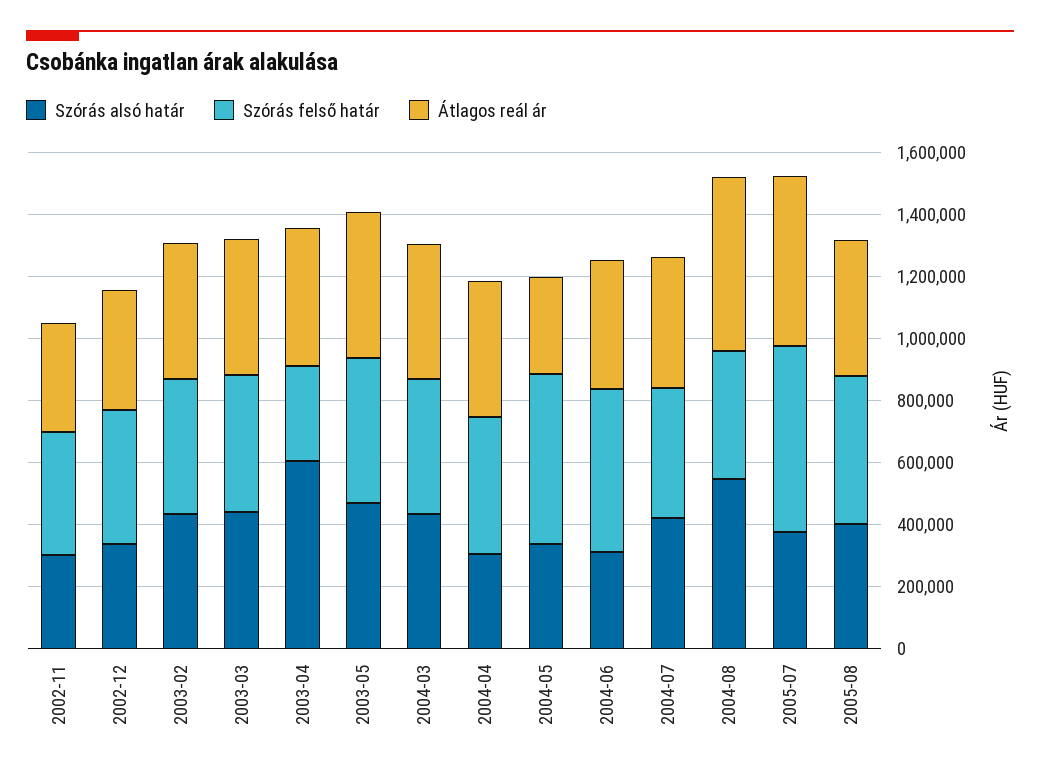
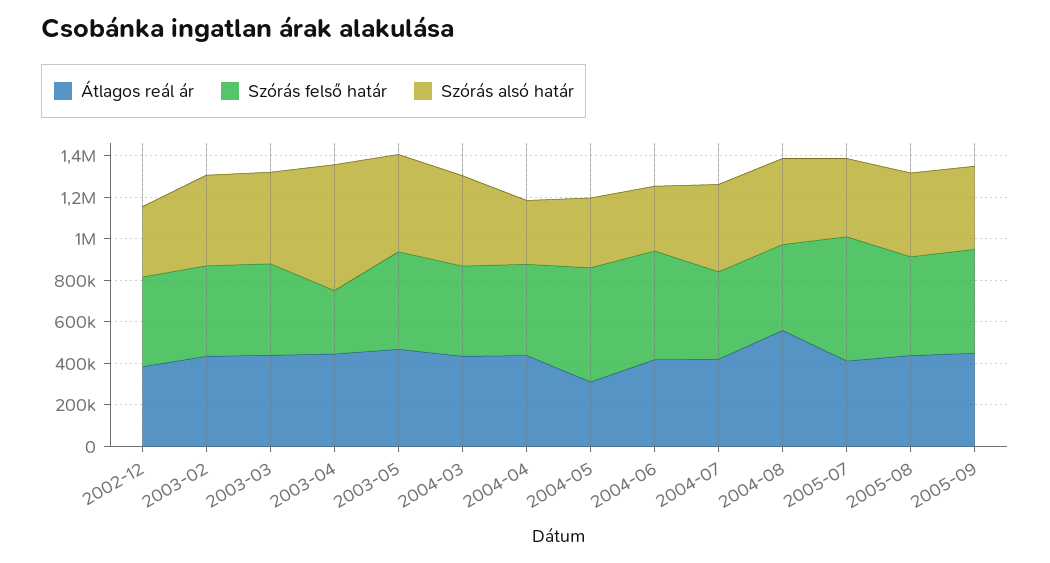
Szórás alsó határ, 2002-11: 300000 -> none
Szórás felső határ, 2002-11: 400000 -> none
Átlagos reál ár, 2002-11: 350000 -> none
Szórás alsó határ, 2004-08: 550000 -> 400000
Átlagos reál ár, 2005-07: 550000 -> 400000
Átlagos reál ár, 2005-09: none -> 450000
Szórás felső határ, 2005-09: none -> 500000
Szórás alsó határ, 2005-09: none -> 400000

